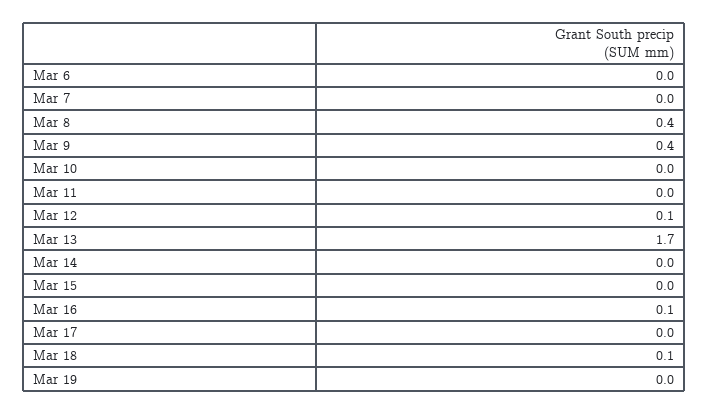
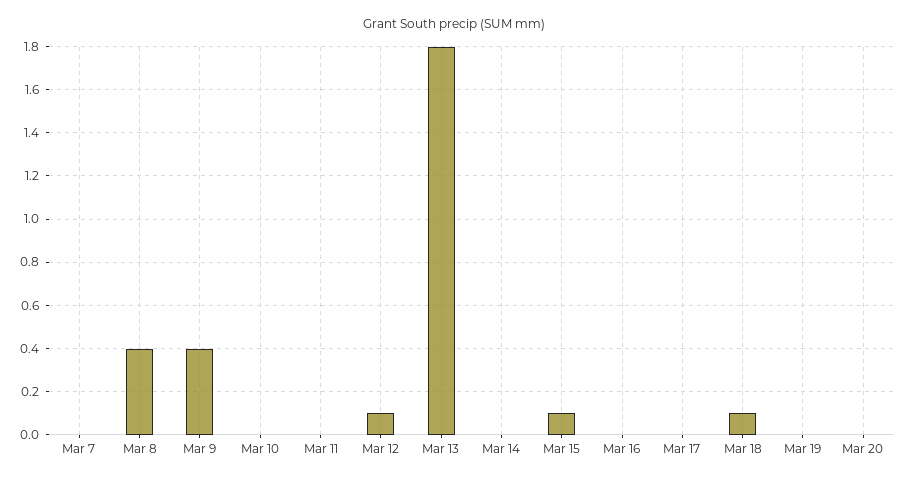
Mar 6: 0 -> none
Mar 13: 1.7 -> 1.8
Mar 15: 0 -> 0.1
Mar 16: 0.1 -> 0
Mar 20: none -> 0

